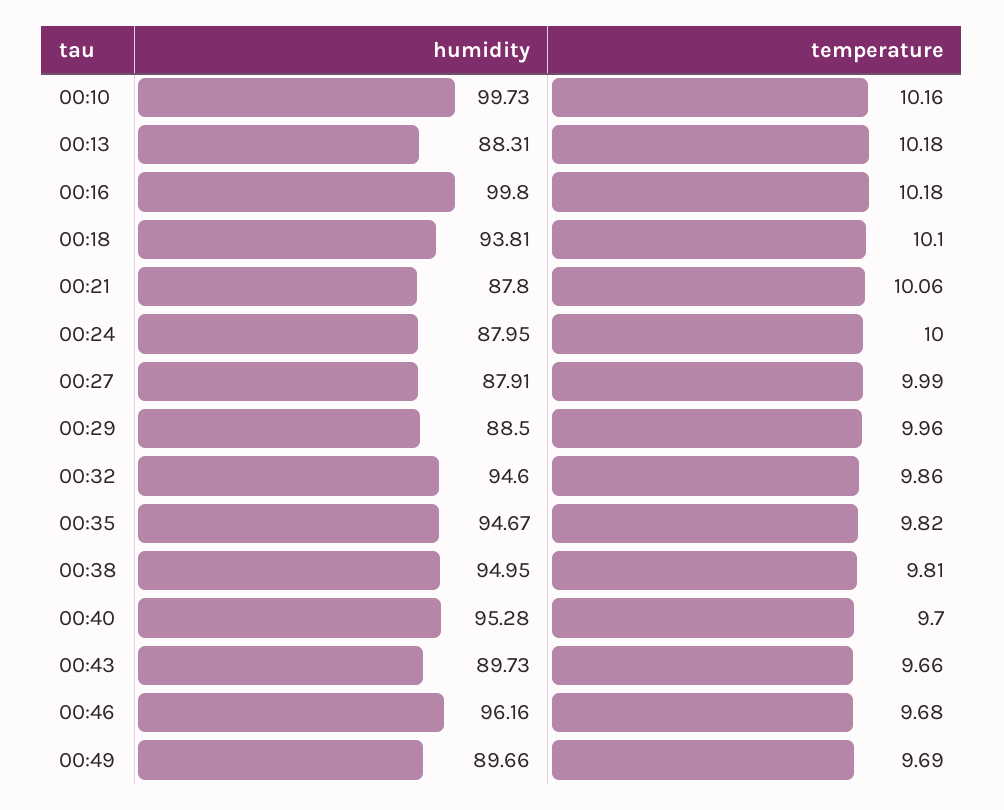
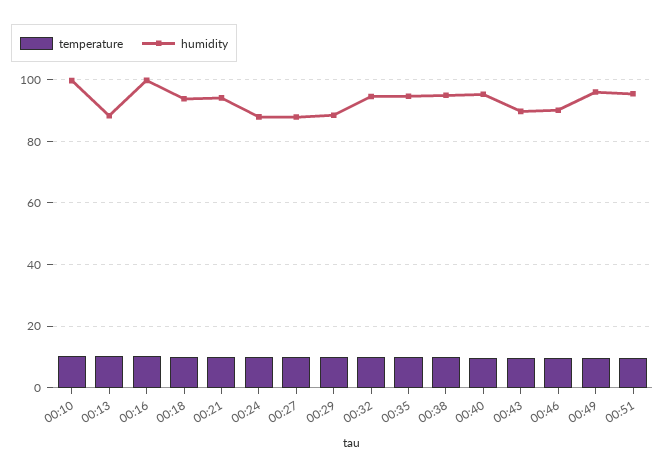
humidity, 00:21: 87.8 -> 94
humidity, 00:46: 96.16 -> 90
humidity, 00:49: 89.66 -> 96
temperature, 00:51: none -> 10
humidity, 00:51: none -> 96

